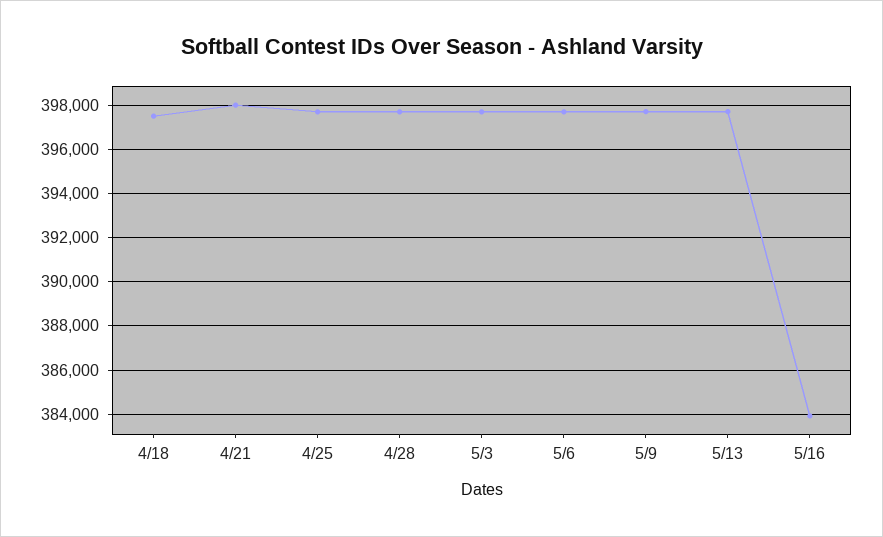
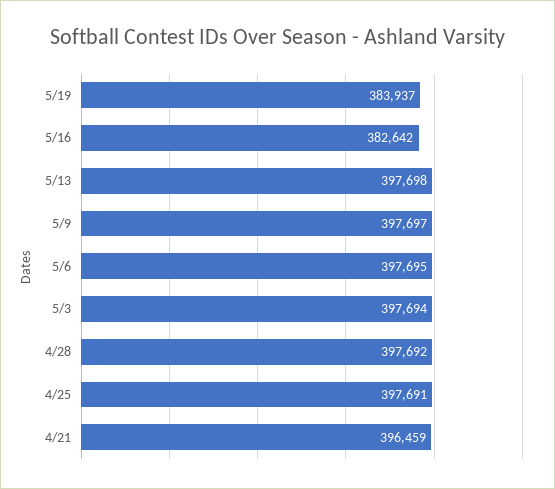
4/18: 397500 -> none
4/21: 398000 -> 396459
5/16: 384000 -> 382642
5/19: none -> 383937

